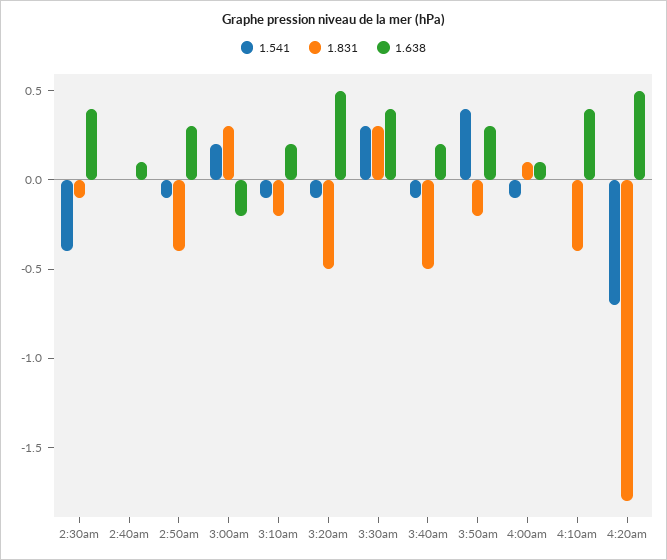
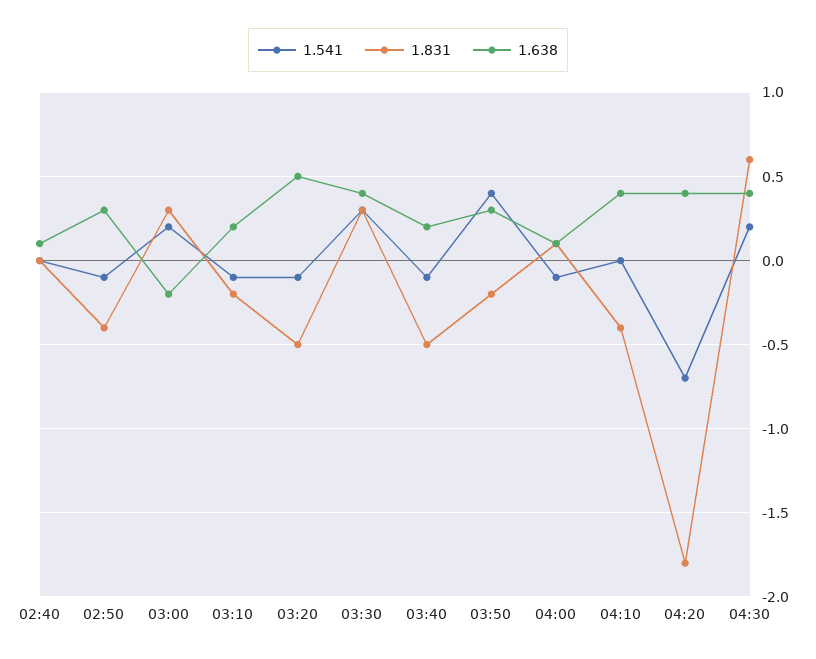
1.541, 2:30am: -0.4 -> none
1.831, 2:30am: -0.1 -> none
1.638, 2:30am: 0.4 -> none
1.638, 4:20am: 0.5 -> 0.4
1.541, 04:30: none -> 0.2
1.831, 04:30: none -> 0.6
1.638, 04:30: none -> 0.4

